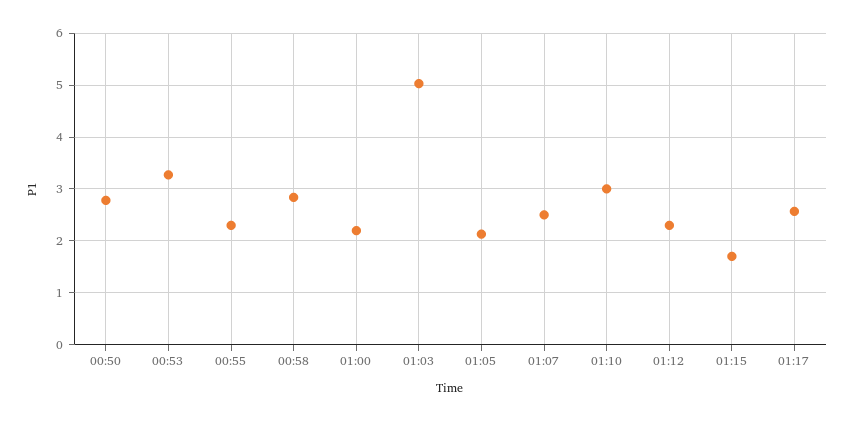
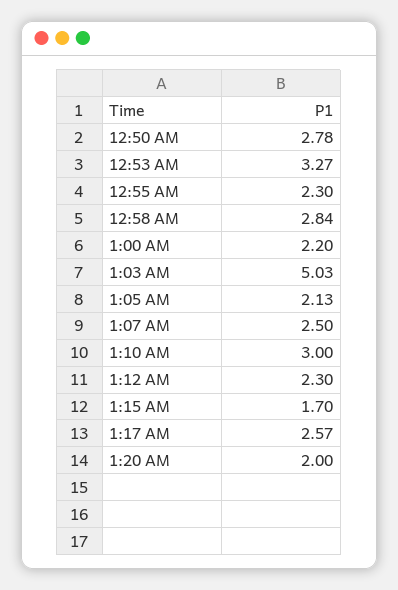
1:20 AM: none -> 2

